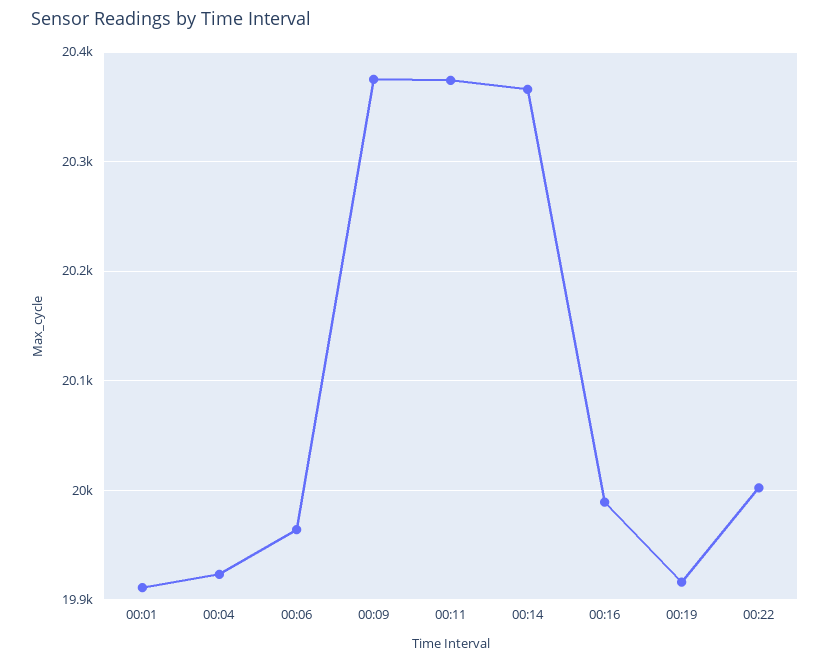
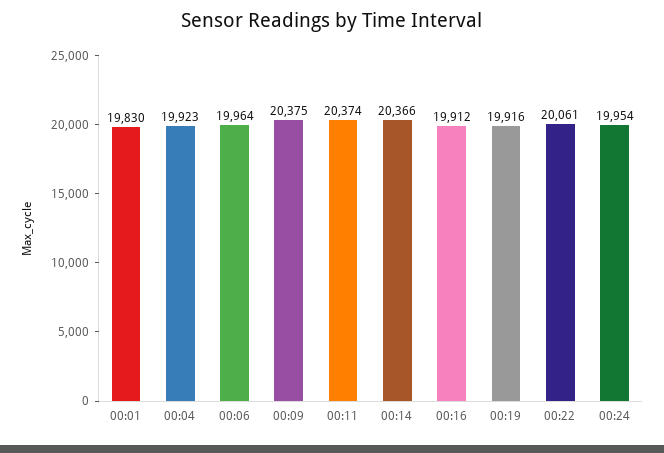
00:01: 19910 -> 19830
00:16: 19990 -> 19912
00:22: 20000 -> 20061
00:24: none -> 19954

